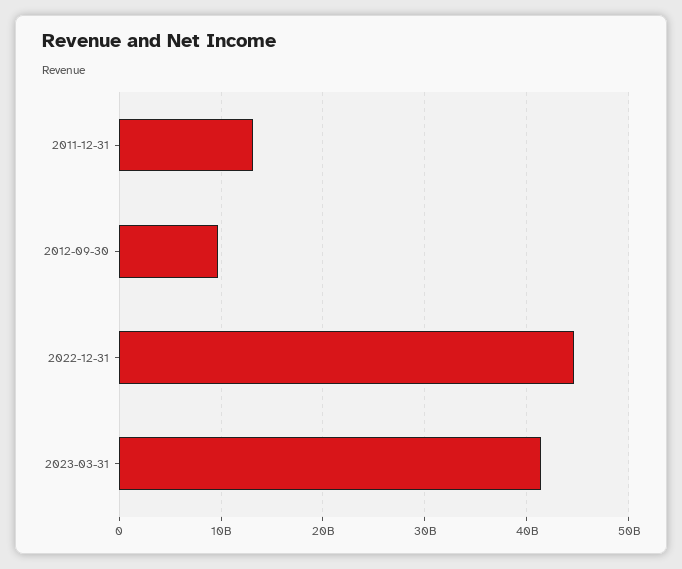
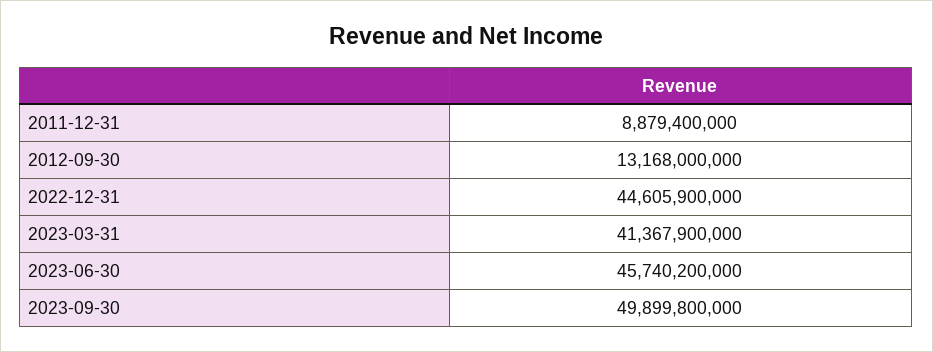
2011-12-31: 13000000000 -> 8879400000
2012-09-30: 10000000000 -> 13168000000
2023-06-30: none -> 45740200000
2023-09-30: none -> 49899800000

